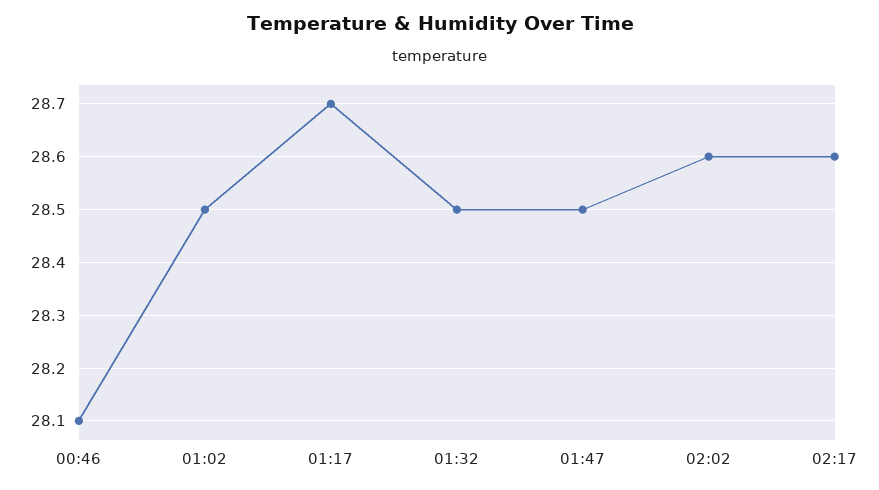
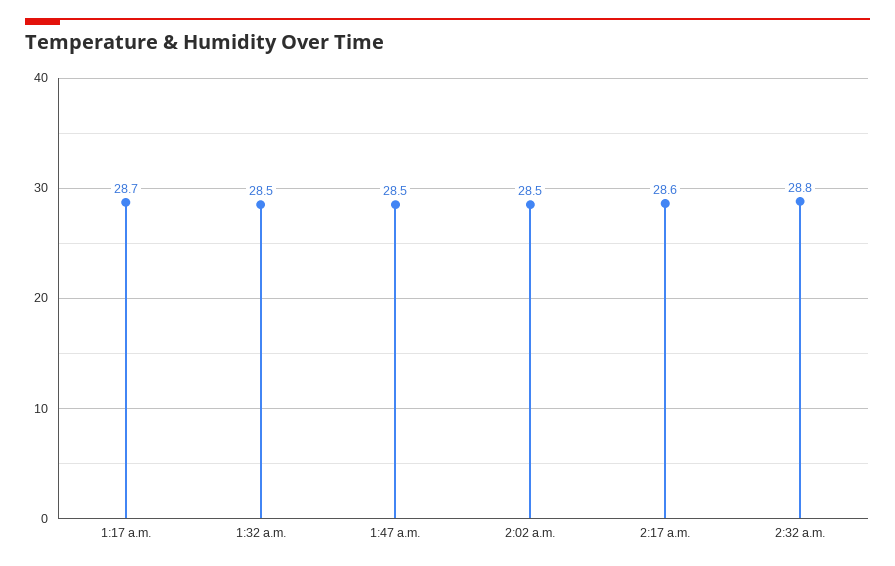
00:46: 28.1 -> none
01:02: 28.5 -> none
02:02: 28.6 -> 28.5
2:32 a.m.: none -> 28.8

